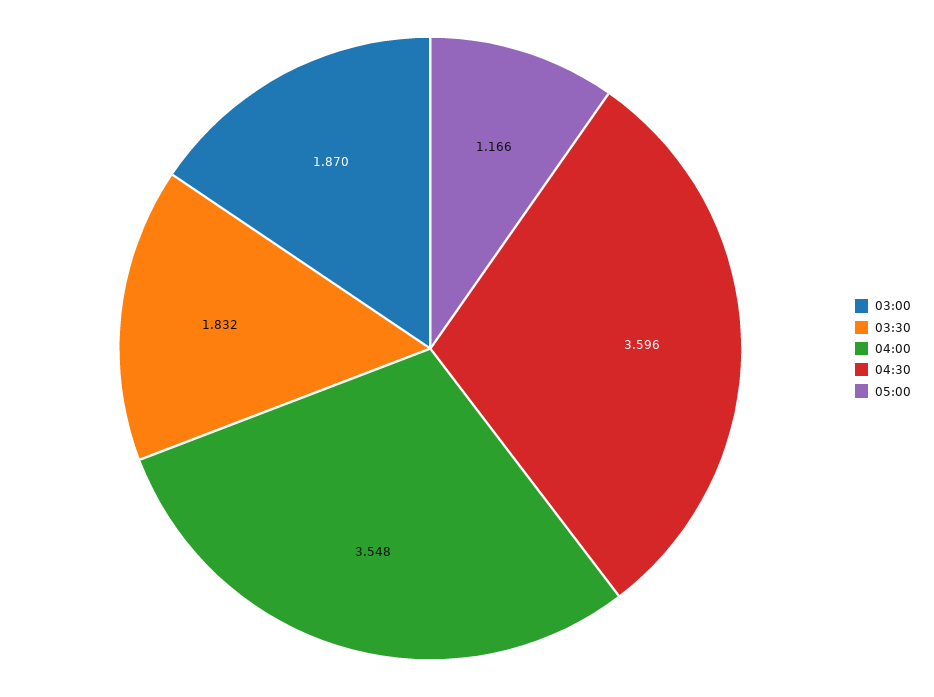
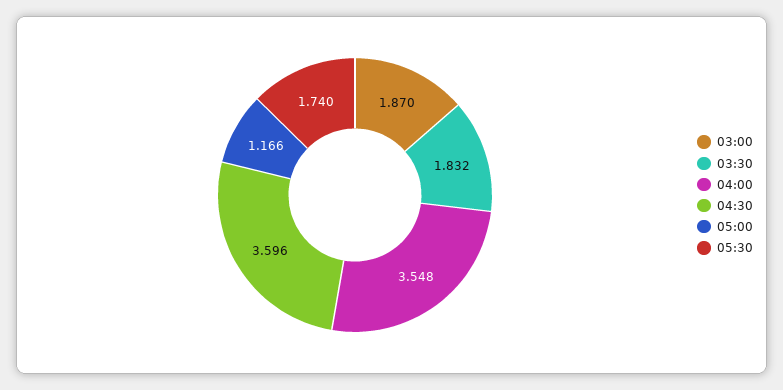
05:30: none -> 1.74

